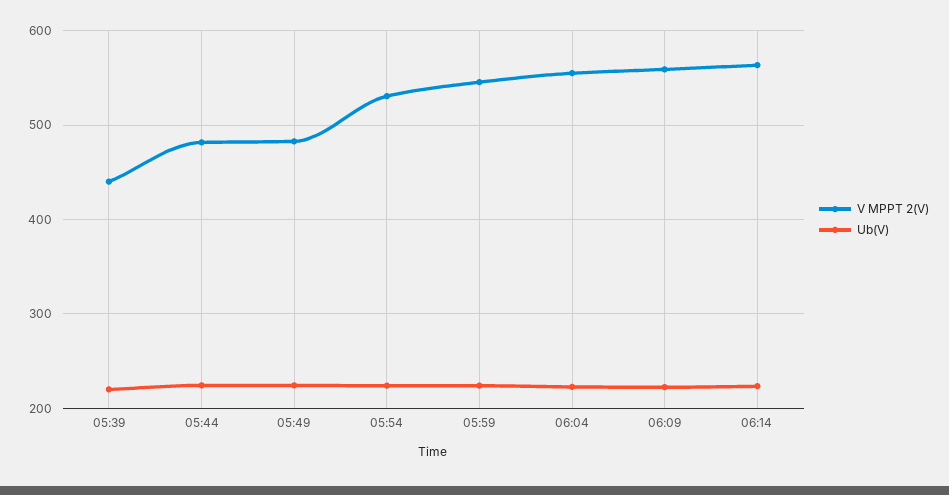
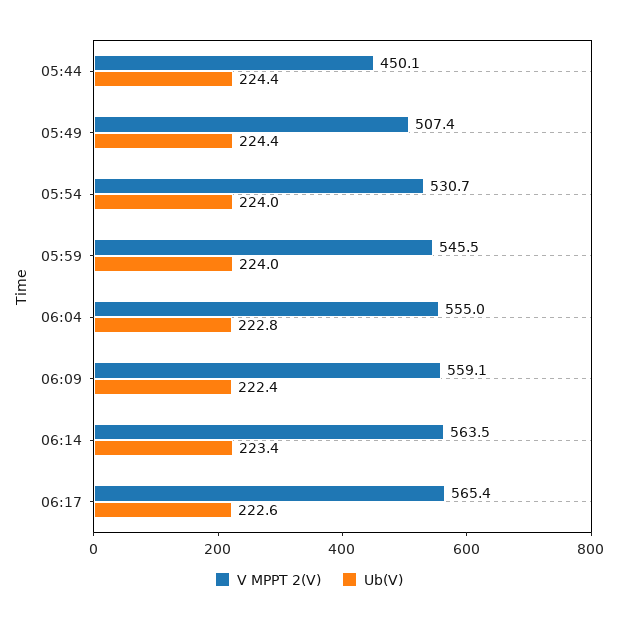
V MPPT 2(V), 05:39: 440 -> none
Ub(V), 05:39: 220 -> none
V MPPT 2(V), 05:44: 480 -> 450.1
V MPPT 2(V), 05:49: 480 -> 507.4
V MPPT 2(V), 06:17: none -> 565.4
Ub(V), 06:17: none -> 222.6

